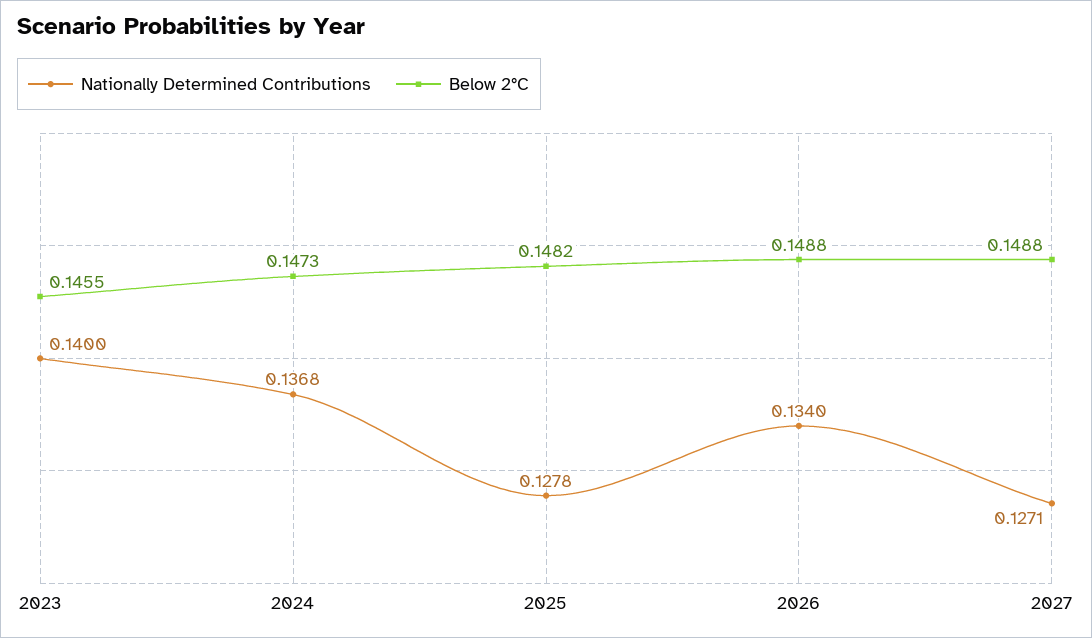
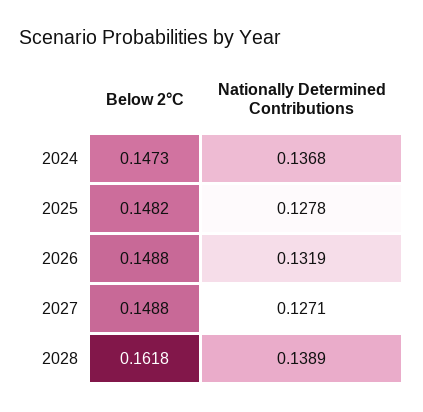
Nationally Determined Contributions, 2023: 0.14 -> none
Below 2°C, 2023: 0.1455 -> none
Nationally Determined Contributions, 2026: 0.134 -> 0.1319
Below 2°C, 2028: none -> 0.1618
Nationally Determined Contributions, 2028: none -> 0.1389

